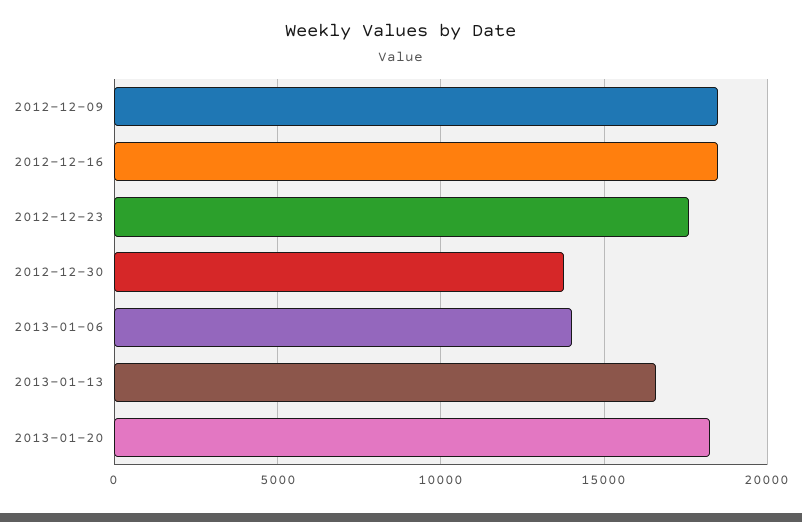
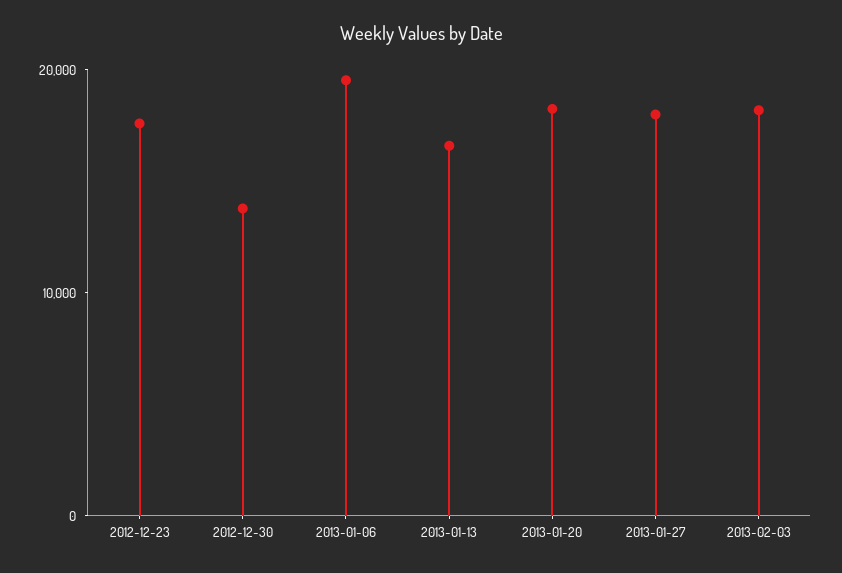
2012-12-09: 18500 -> none
2012-12-16: 18500 -> none
2013-01-06: 14000 -> 20000
2013-01-27: none -> 18000
2013-02-03: none -> 18000

